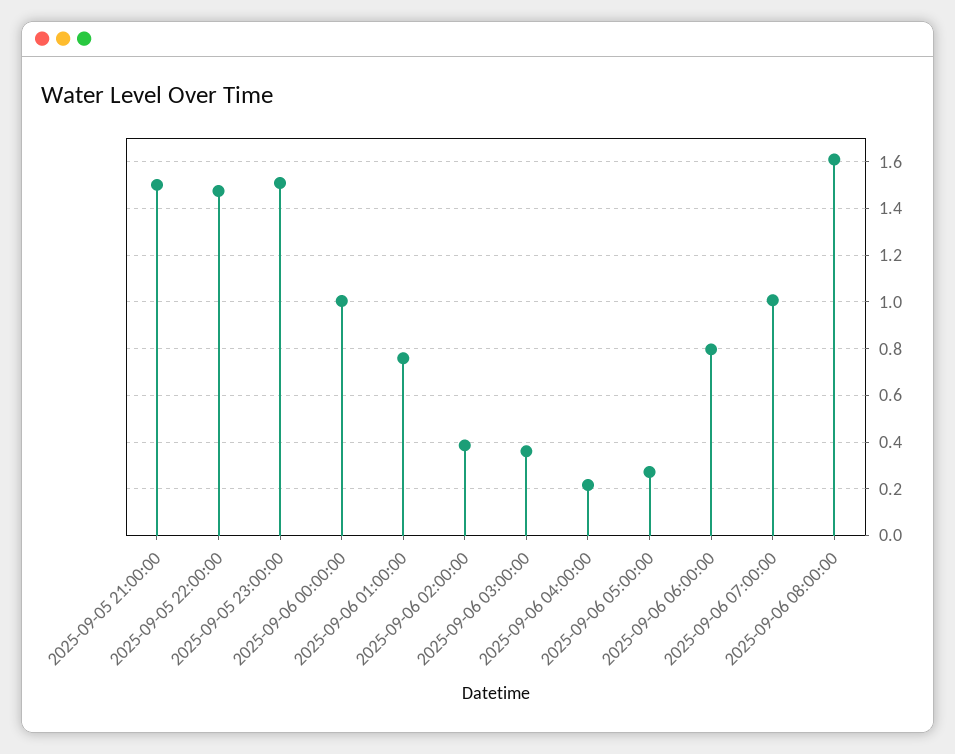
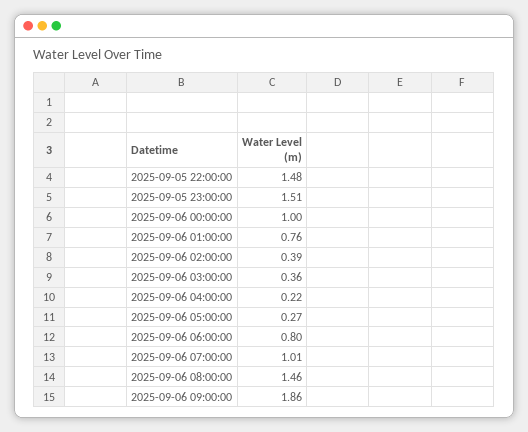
2025-09-05 21:00:00: 1.5 -> none
2025-09-06 08:00:00: 1.6 -> 1.46
2025-09-06 09:00:00: none -> 1.86

